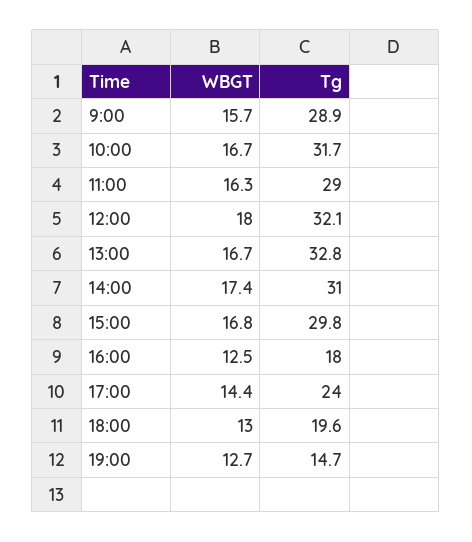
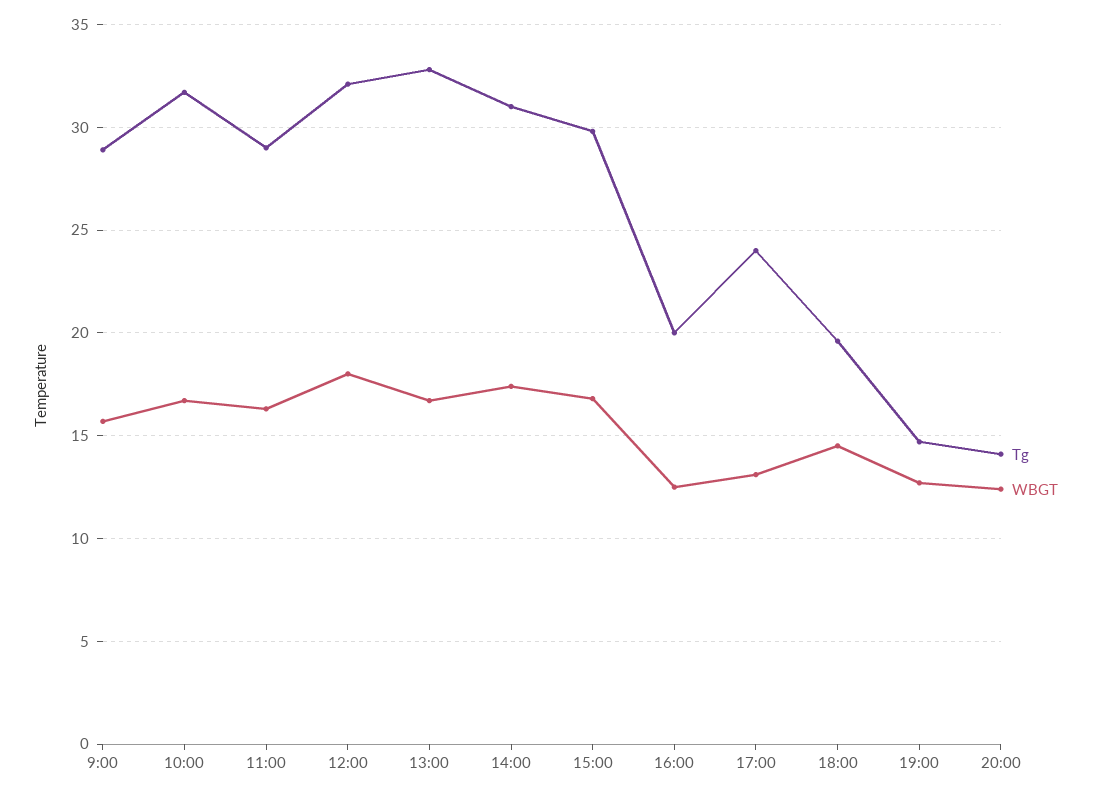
Tg, 16:00: 18 -> 20
WBGT, 17:00: 14.4 -> 13
WBGT, 18:00: 13 -> 14.5
Tg, 20:00: none -> 14
WBGT, 20:00: none -> 12.5

